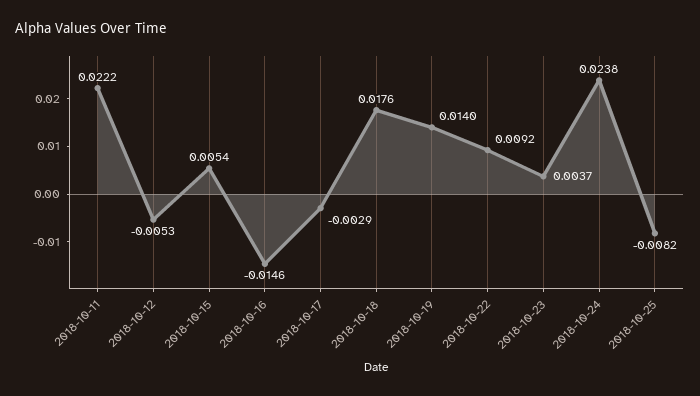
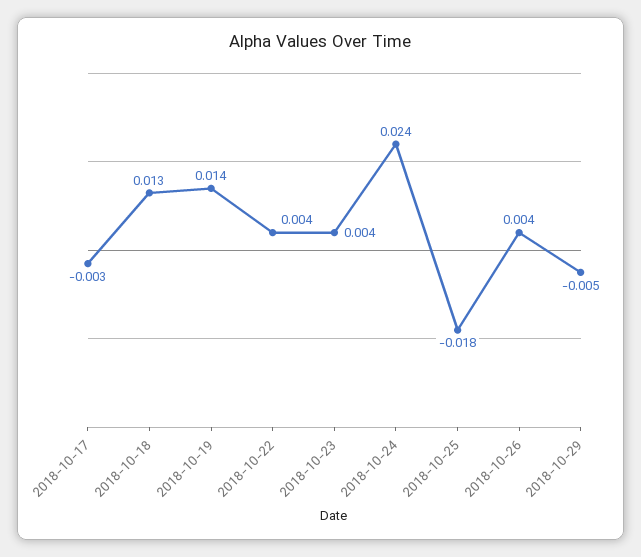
2018-10-11: 0.0222 -> none
2018-10-12: -0.0053 -> none
2018-10-15: 0.0054 -> none
2018-10-16: -0.0146 -> none
2018-10-18: 0.0176 -> 0.013
2018-10-22: 0.0092 -> 0.004
2018-10-25: -0.0082 -> -0.018
2018-10-26: none -> 0.004
2018-10-29: none -> -0.005

